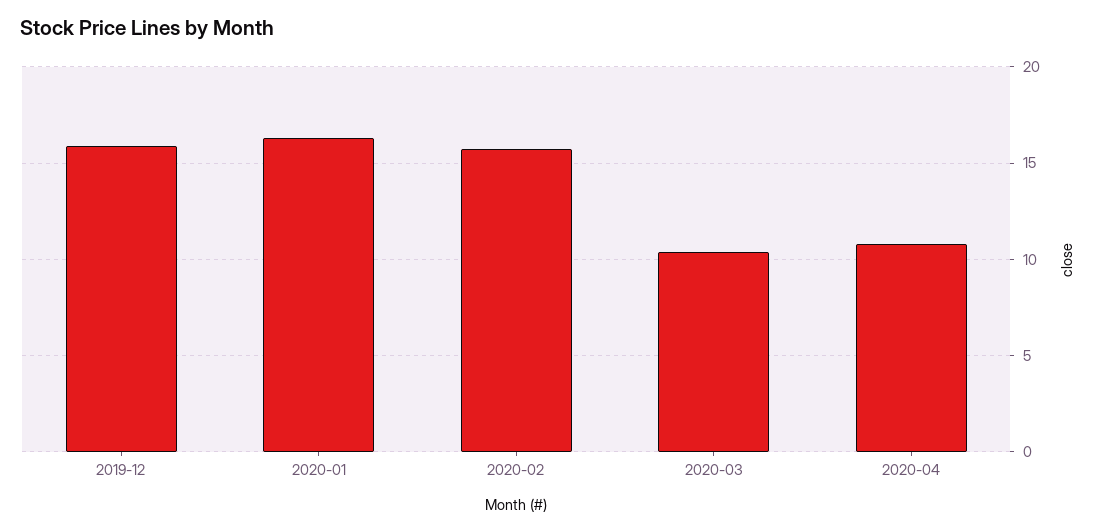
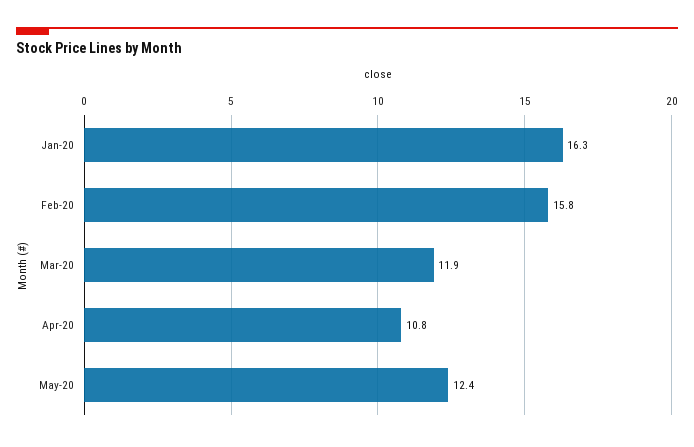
2019-12: 16 -> none
2020-03: 10.5 -> 11.9
May-20: none -> 12.4

